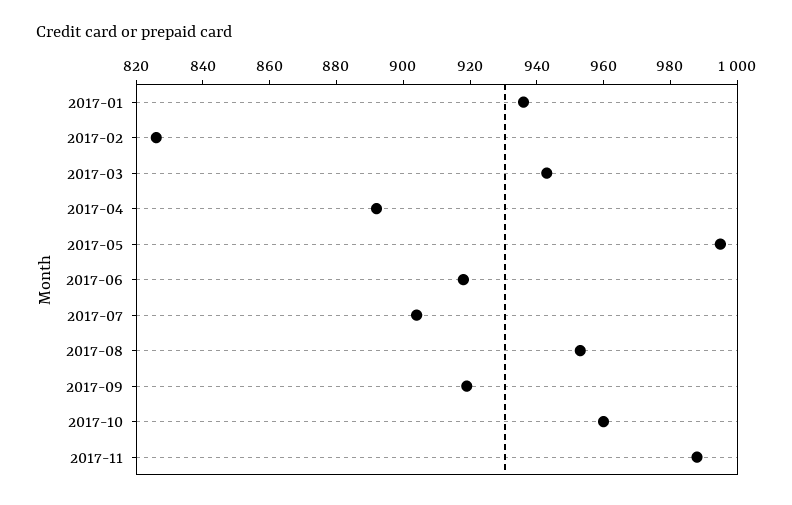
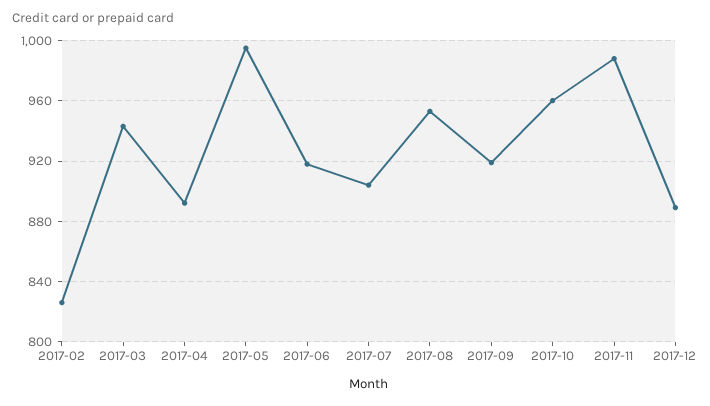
2017-01: 935 -> none
2017-12: none -> 890

